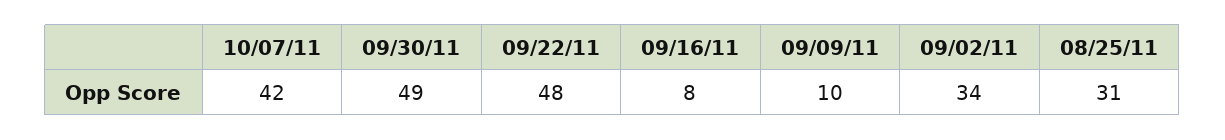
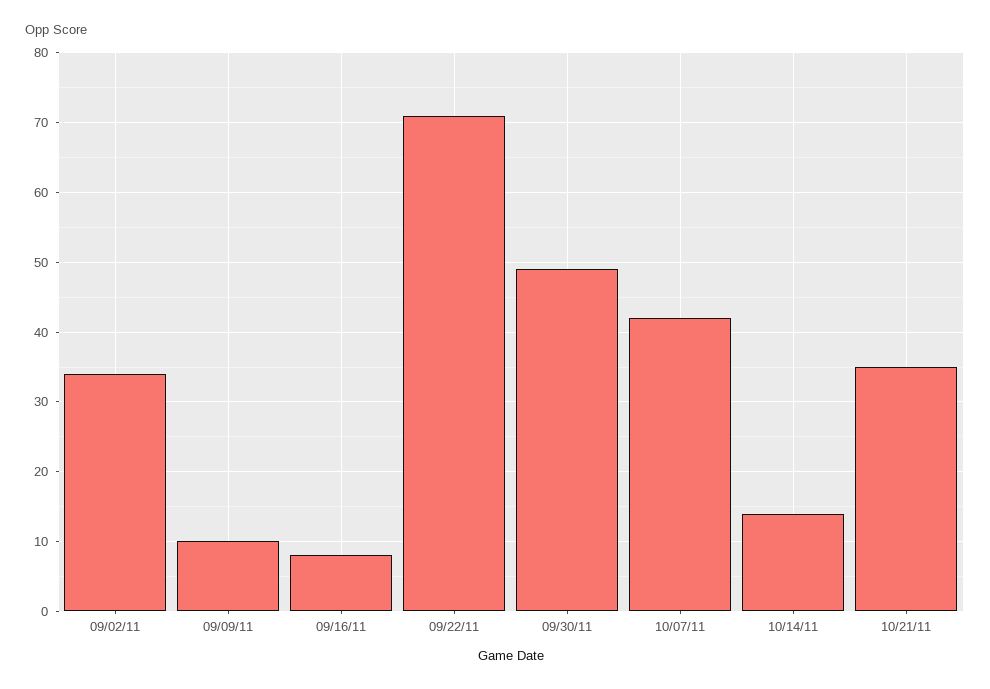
09/22/11: 48 -> 71
08/25/11: 31 -> none
10/14/11: none -> 14
10/21/11: none -> 35

